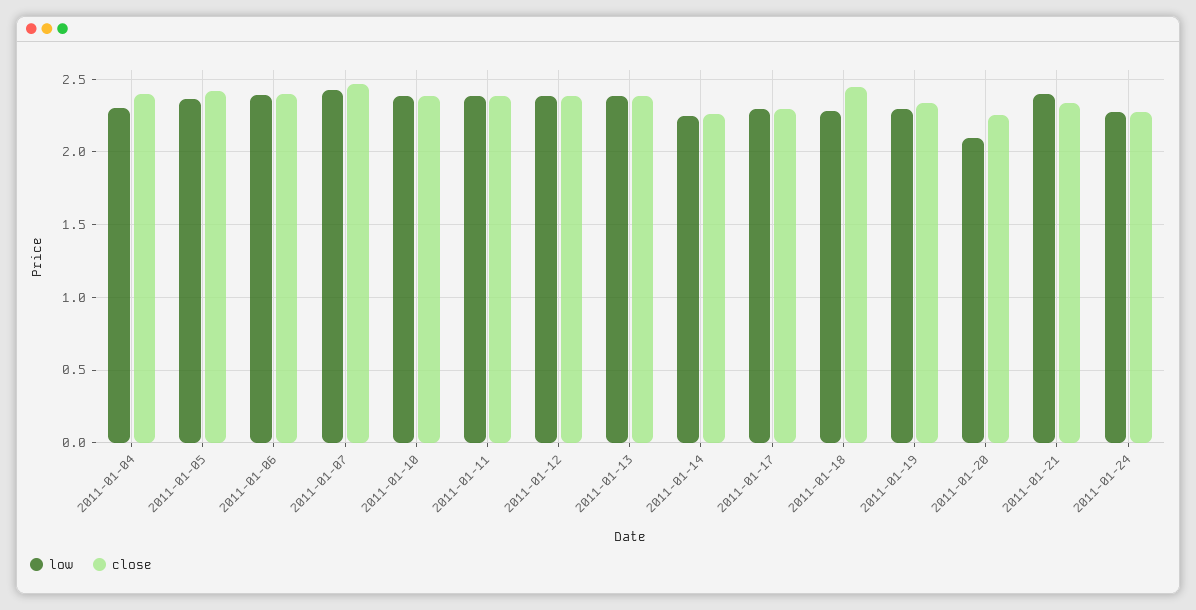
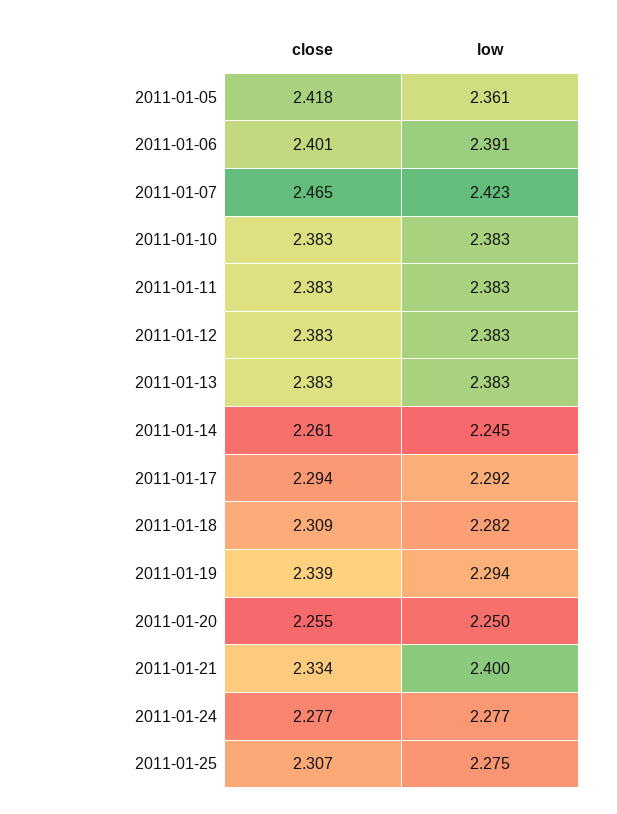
low, 2011-01-04: 2.3 -> none
close, 2011-01-04: 2.4 -> none
close, 2011-01-18: 2.45 -> 2.309
low, 2011-01-20: 2.1 -> 2.25
close, 2011-01-25: none -> 2.307
low, 2011-01-25: none -> 2.275

